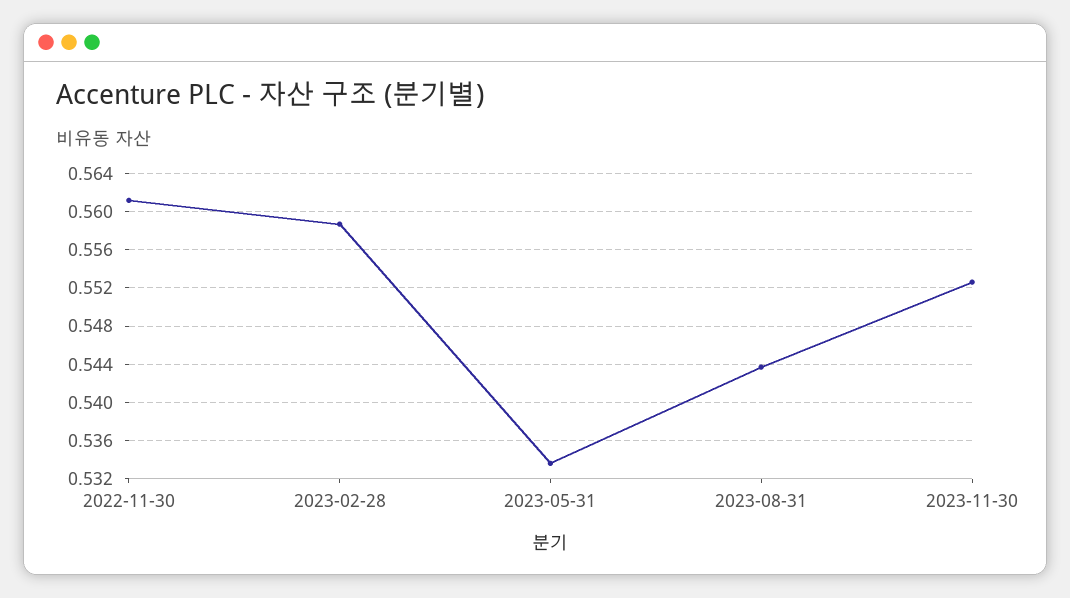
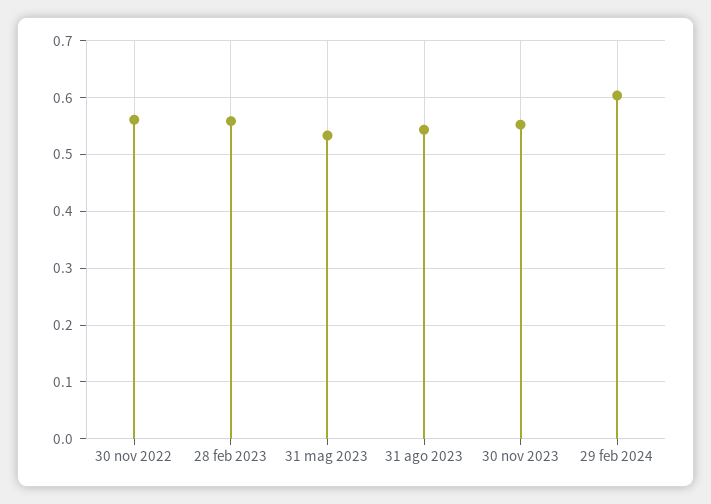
29 feb 2024: none -> 0.6

